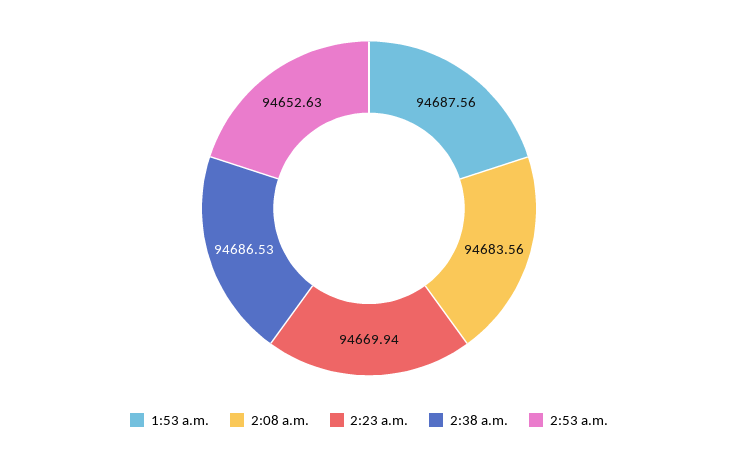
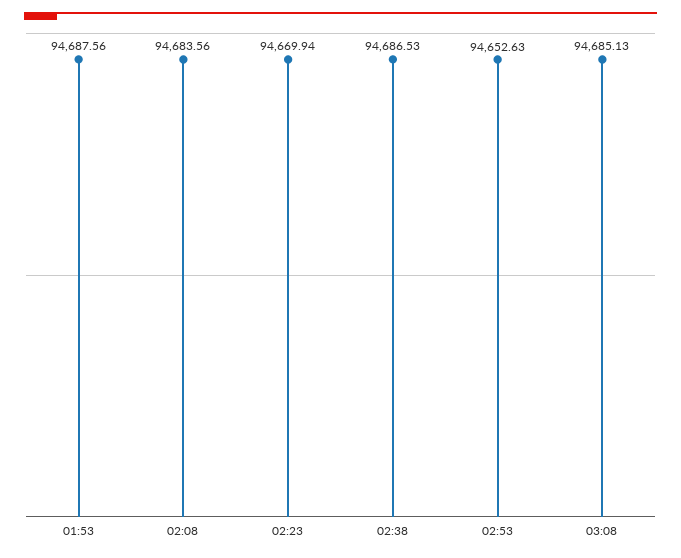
03:08: none -> 94685.13

